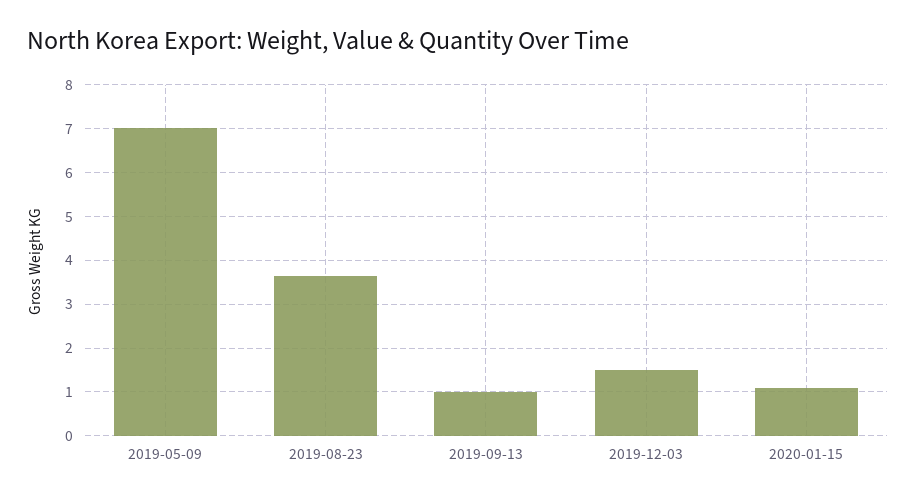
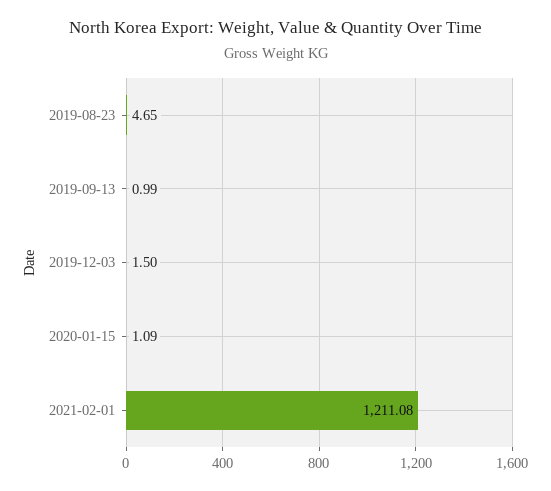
2019-05-09: 7 -> none
2019-08-23: 3.6 -> 4.65
2021-02-01: none -> 1211.08

